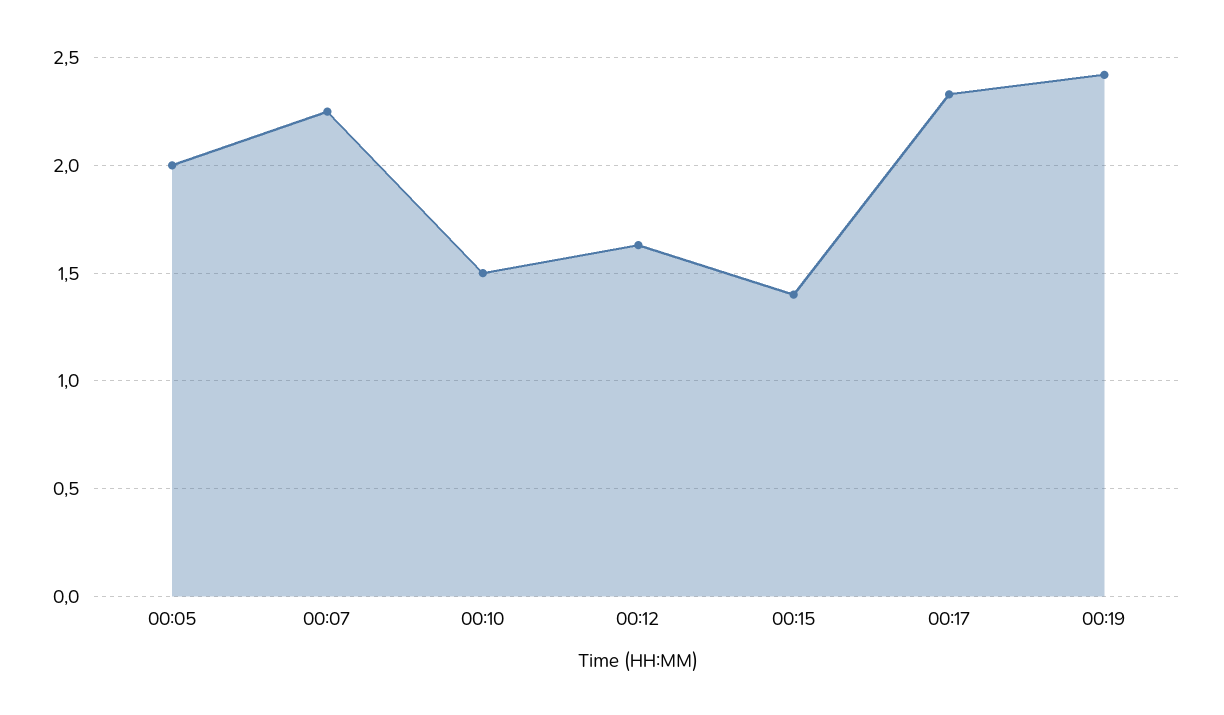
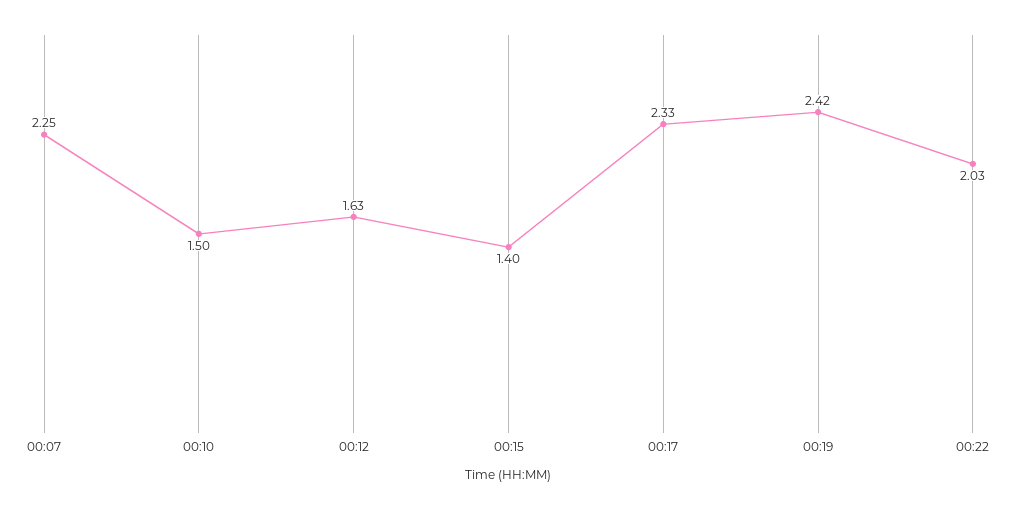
00:05: 2 -> none
00:22: none -> 2.03

